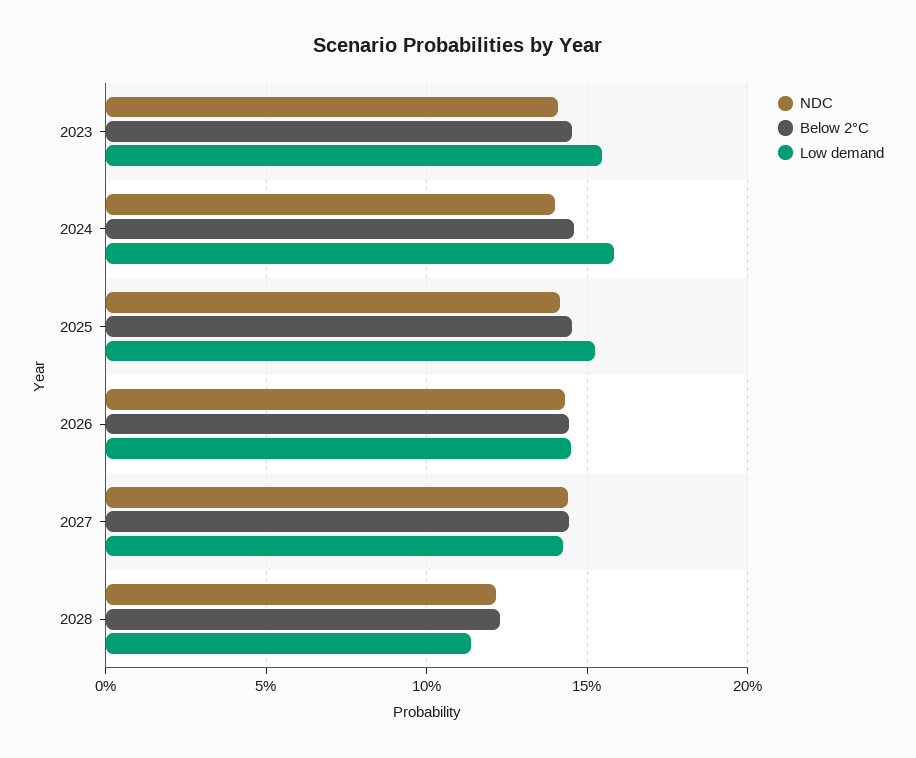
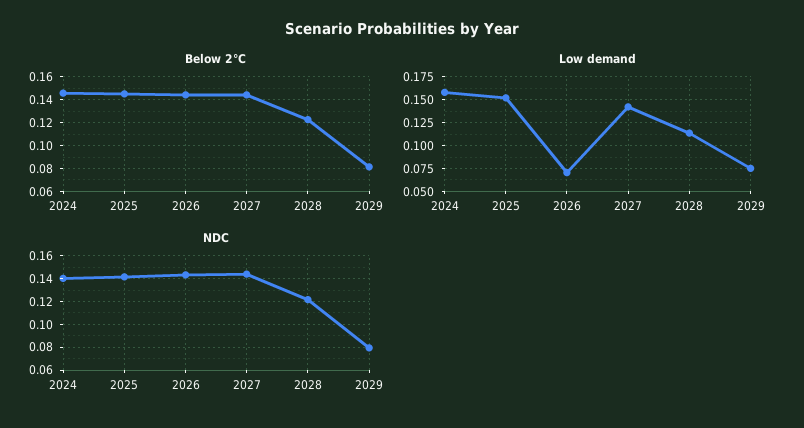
NDC, 2023: 0.14 -> none
Below 2°C, 2023: 0.145 -> none
Low demand, 2023: 0.155 -> none
Low demand, 2026: 0.145 -> 0.075
Below 2°C, 2029: none -> 0.08
Low demand, 2029: none -> 0.075
NDC, 2029: none -> 0.08

